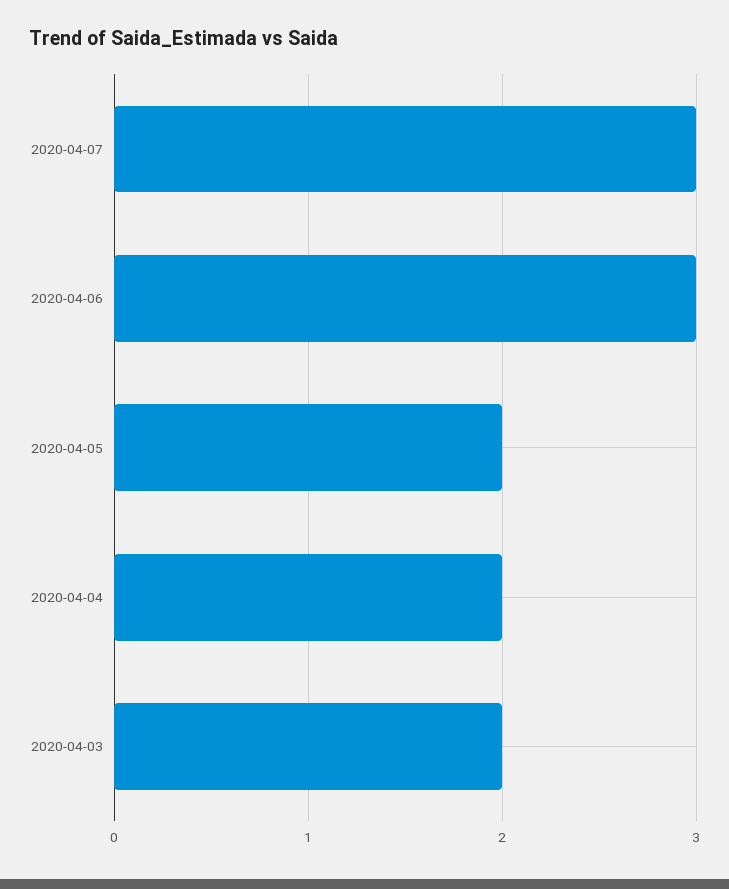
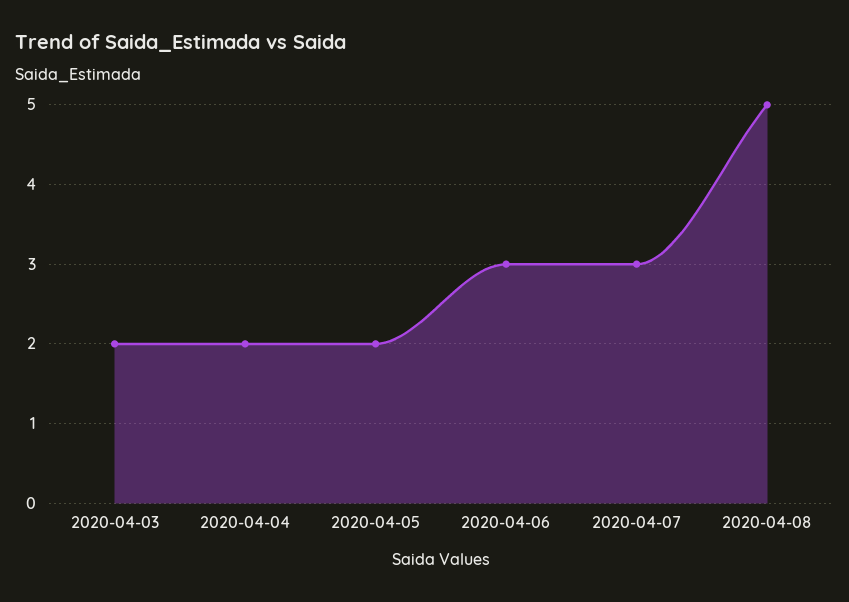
2020-04-08: none -> 5

